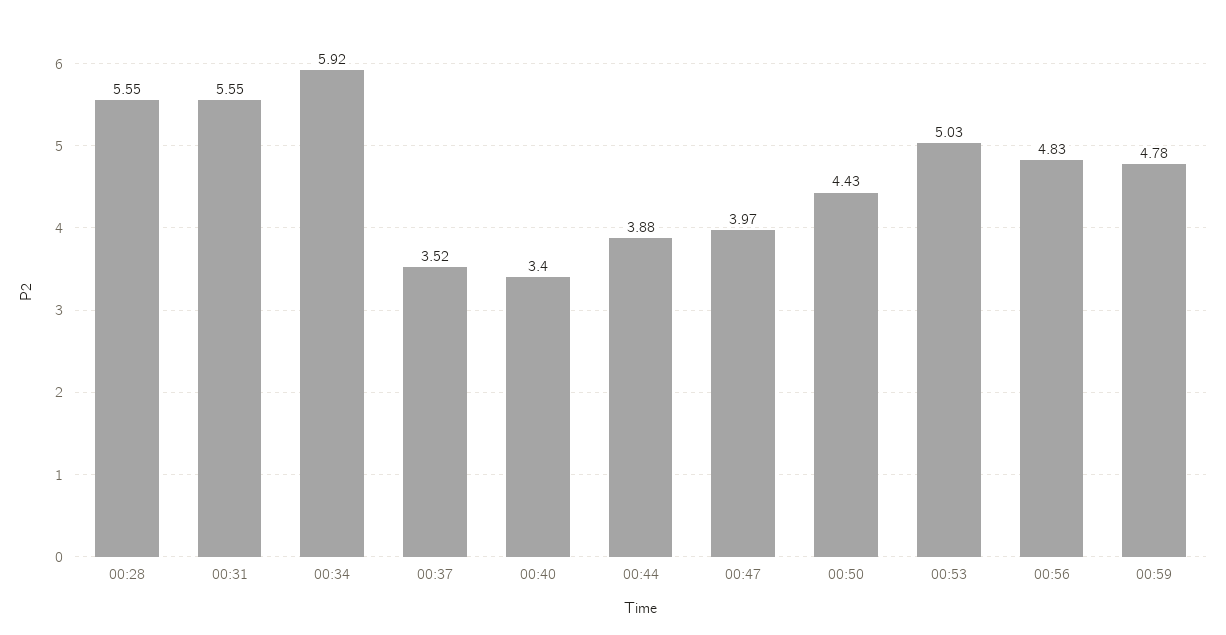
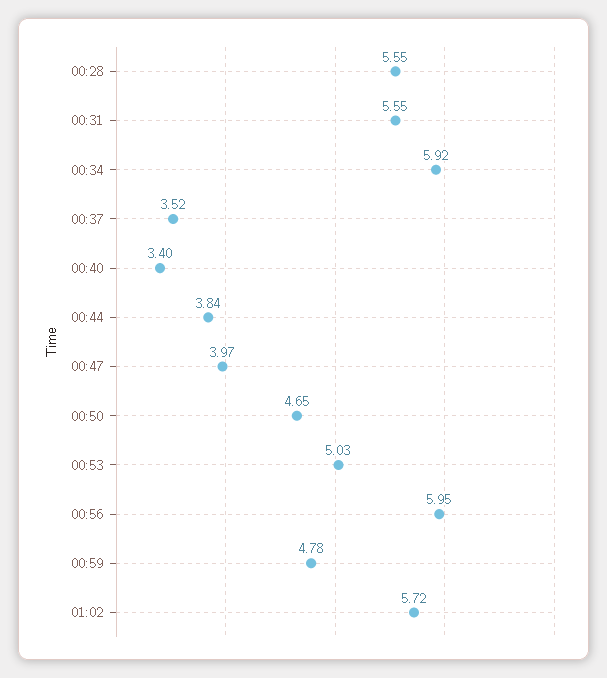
00:44: 3.88 -> 3.84
00:50: 4.43 -> 4.65
00:56: 4.83 -> 5.95
01:02: none -> 5.72

